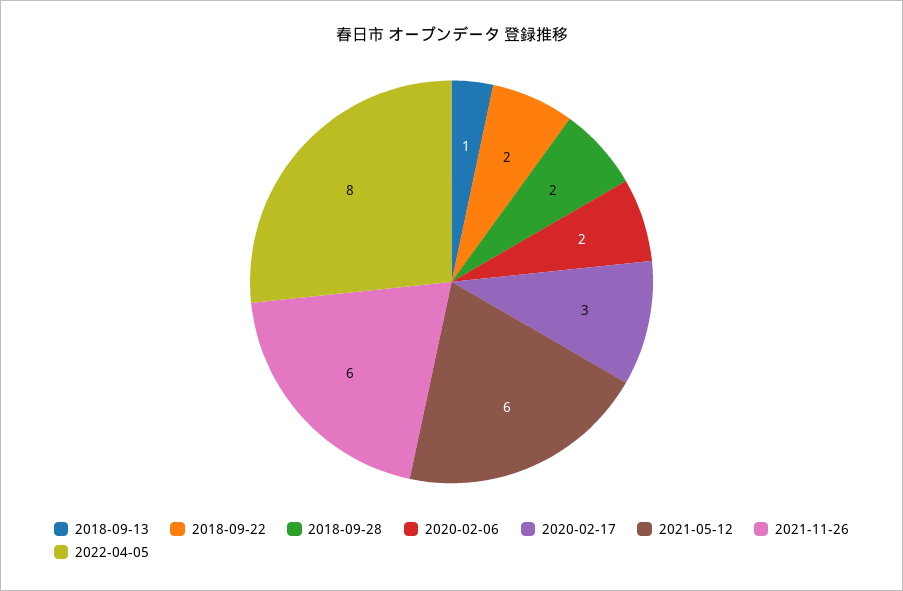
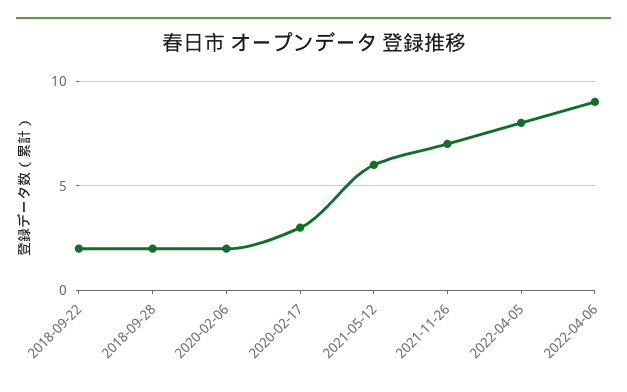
2018-09-13: 1 -> none
2021-11-26: 6 -> 7
2022-04-06: none -> 9

